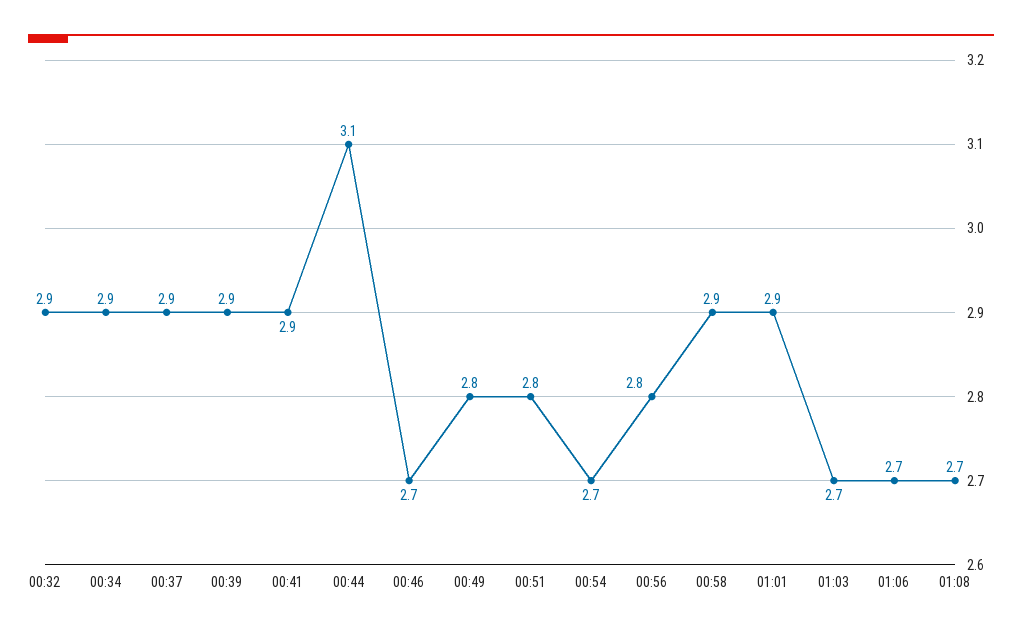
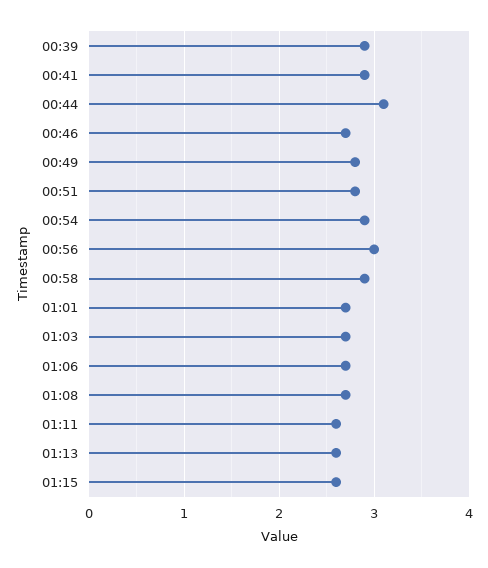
00:32: 2.9 -> none
00:34: 2.9 -> none
00:37: 2.9 -> none
00:54: 2.7 -> 2.9
00:56: 2.8 -> 3
01:01: 2.9 -> 2.7
01:11: none -> 2.6
01:13: none -> 2.6
01:15: none -> 2.6

